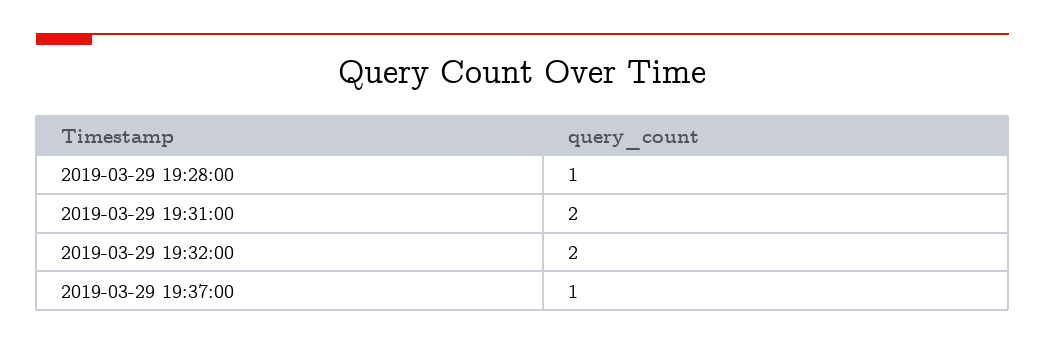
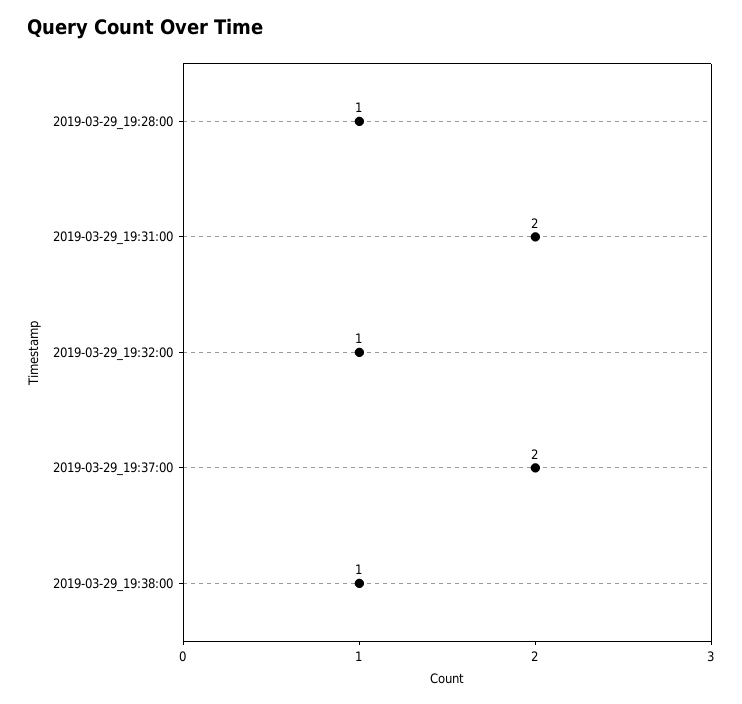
2019-03-29 19:32:00: 2 -> 1
2019-03-29 19:37:00: 1 -> 2
2019-03-29_19:38:00: none -> 1

